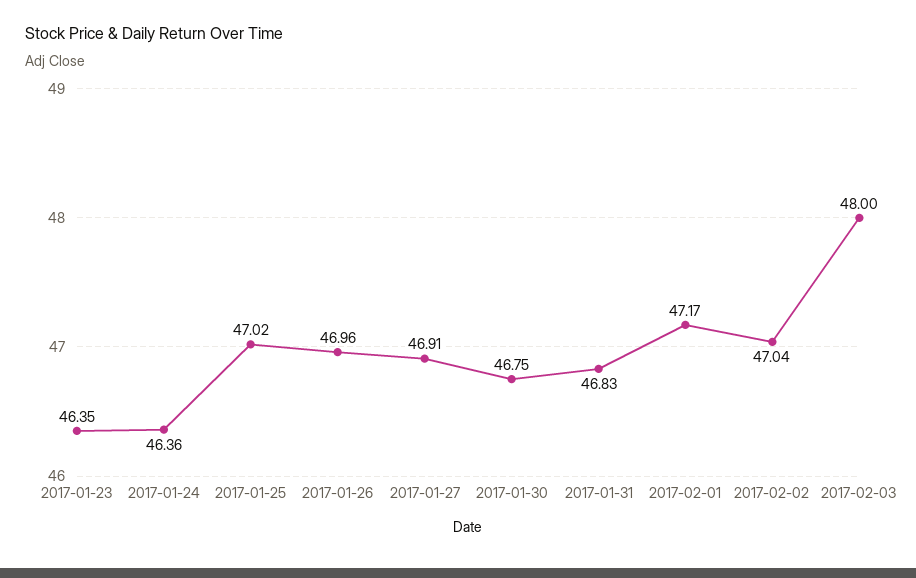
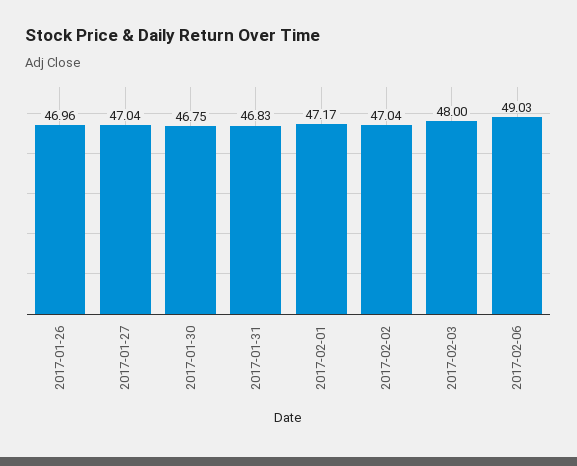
2017-01-23: 46.35 -> none
2017-01-24: 46.36 -> none
2017-01-25: 47.02 -> none
2017-01-27: 46.91 -> 47.04
2017-02-06: none -> 49.03

